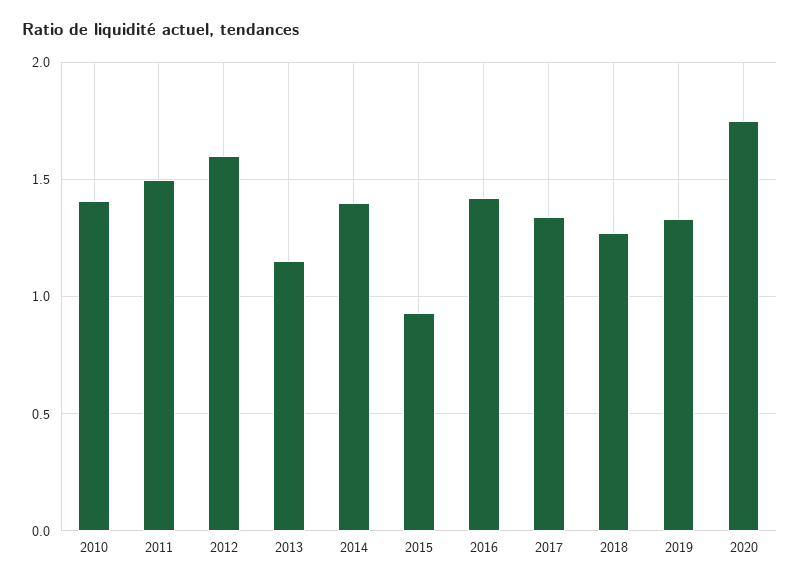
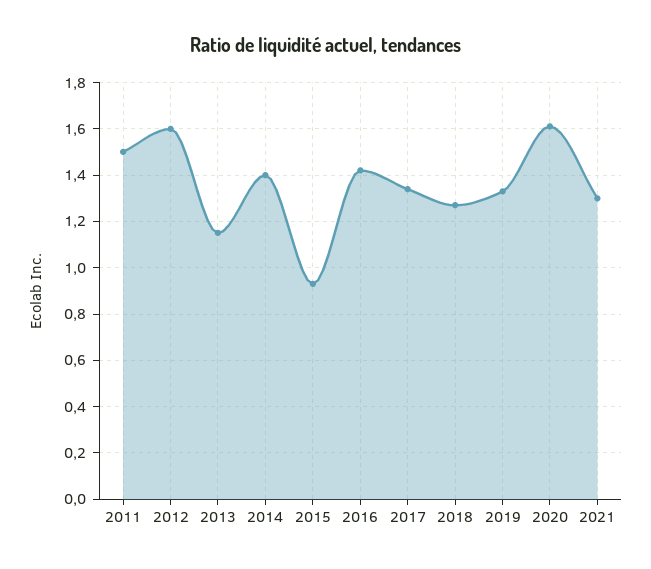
2010: 1.4 -> none
2020: 1.75 -> 1.6
2021: none -> 1.3

